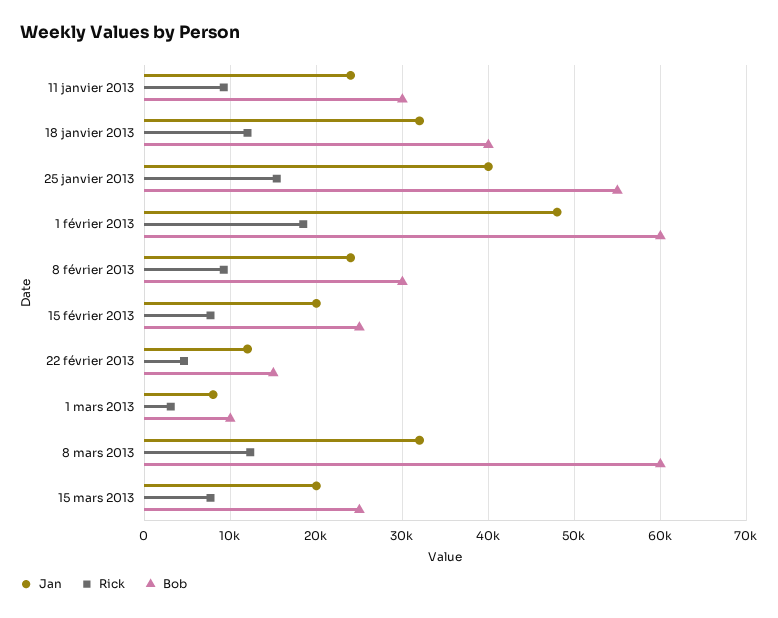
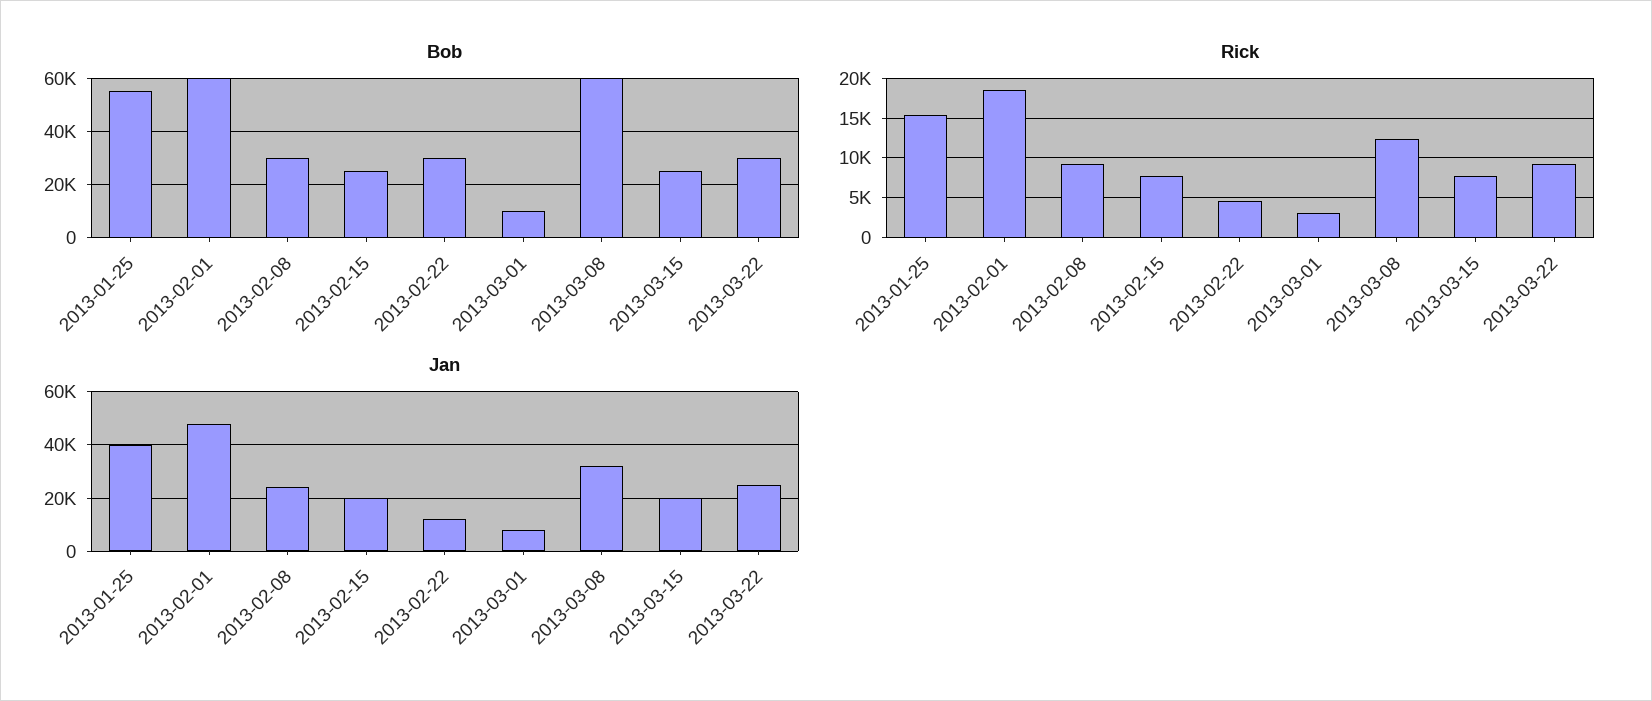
Jan, 11 janvier 2013: 24000 -> none
Rick, 11 janvier 2013: 9000 -> none
Bob, 11 janvier 2013: 30000 -> none
Jan, 18 janvier 2013: 32000 -> none
Rick, 18 janvier 2013: 12000 -> none
Bob, 18 janvier 2013: 40000 -> none
Bob, 22 février 2013: 15000 -> 30000
Bob, 2013-03-22: none -> 30000
Rick, 2013-03-22: none -> 9000
Jan, 2013-03-22: none -> 25000

